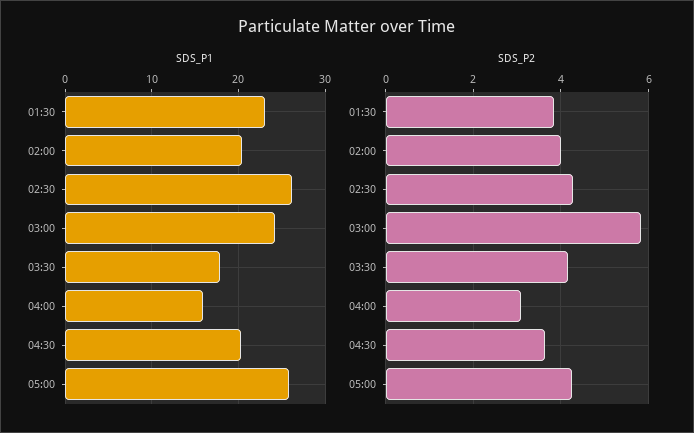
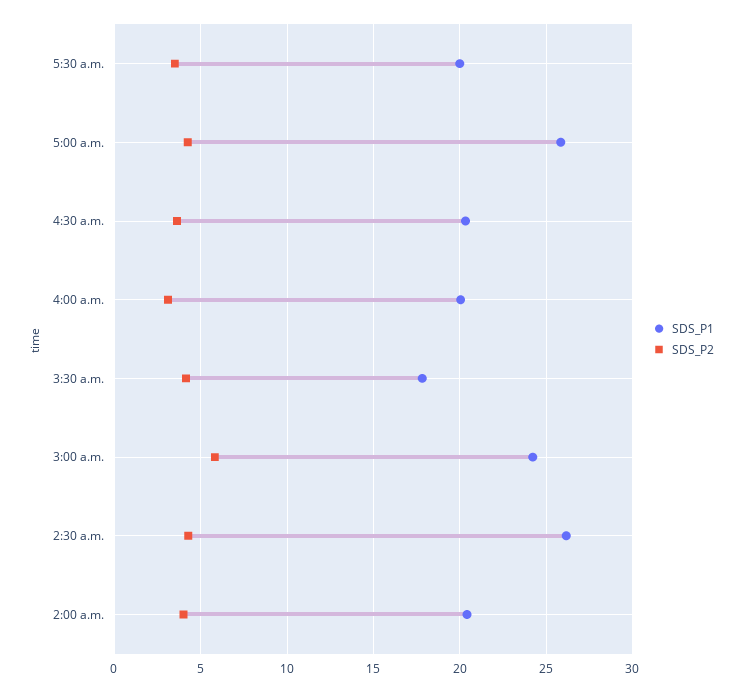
SDS_P1, 01:30: 23 -> none
SDS_P1, 04:00: 16 -> 20
SDS_P2, 01:30: 3.8 -> none
SDS_P1, 5:30 a.m.: none -> 20
SDS_P2, 5:30 a.m.: none -> 3.5

